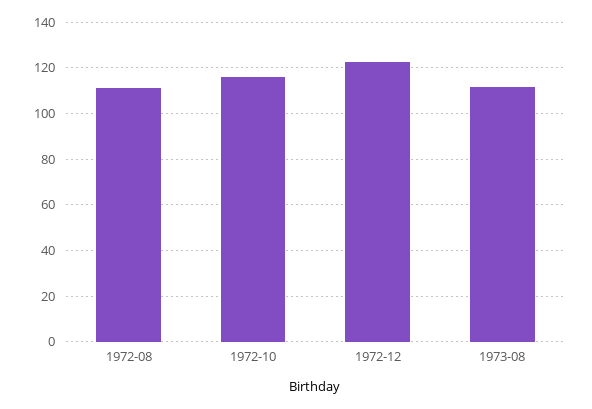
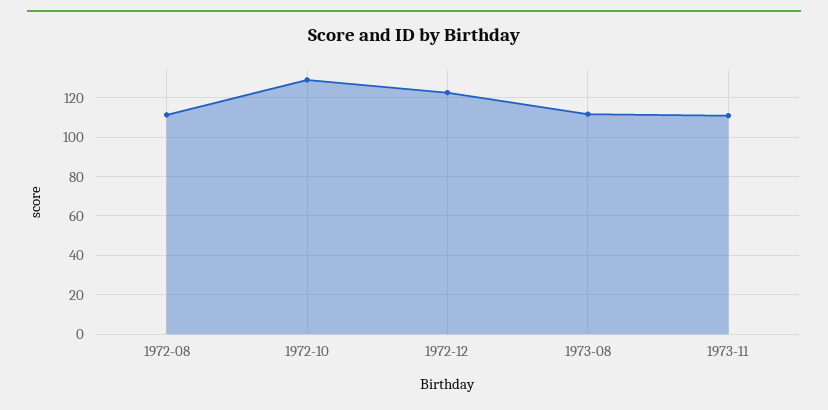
1972-10: 115 -> 130
1973-11: none -> 110

